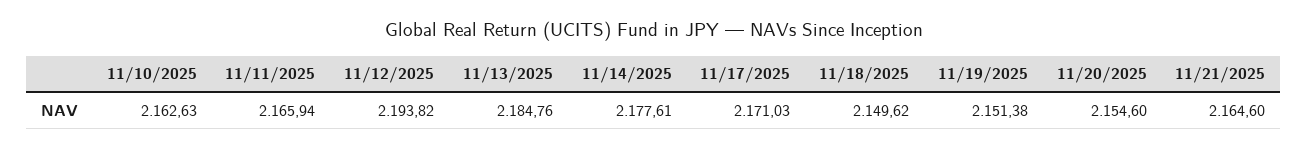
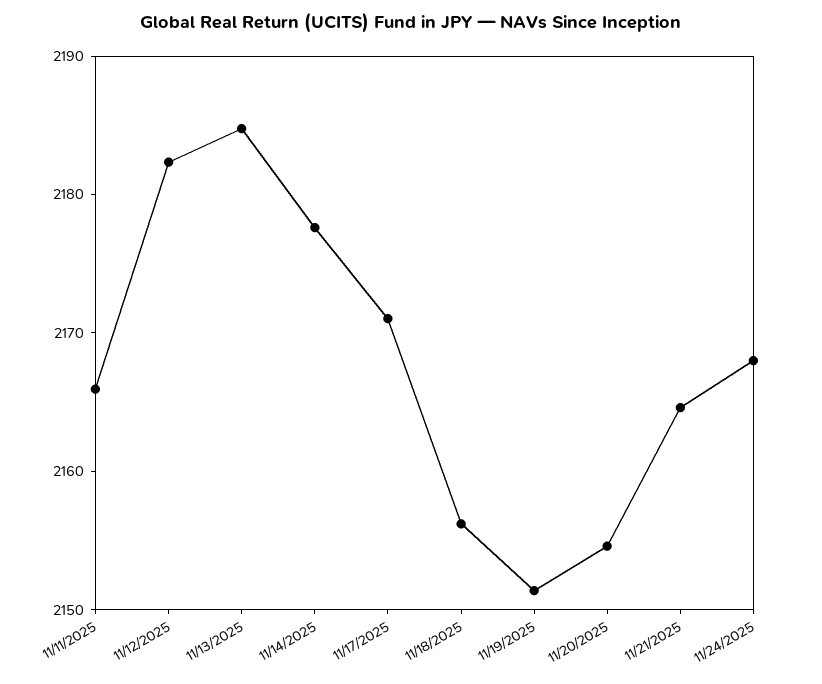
11/10/2025: 2162.63 -> none
11/12/2025: 2193.82 -> 2182
11/18/2025: 2149.62 -> 2156
11/24/2025: none -> 2168

